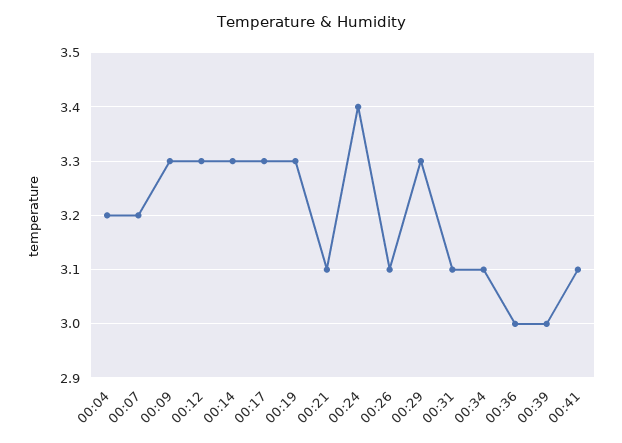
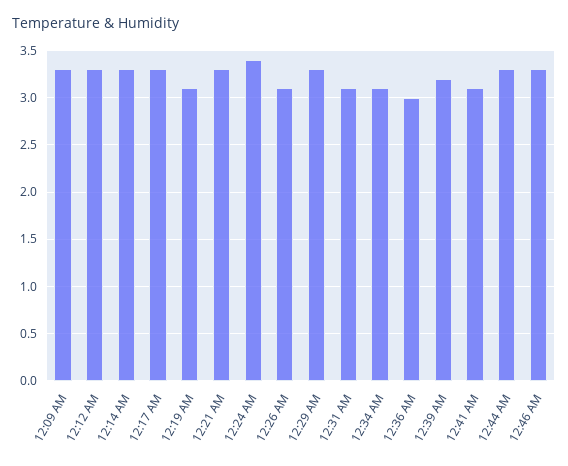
00:04: 3.2 -> none
00:07: 3.2 -> none
00:19: 3.3 -> 3.1
00:21: 3.1 -> 3.3
00:39: 3 -> 3.2
12:44 AM: none -> 3.3
12:46 AM: none -> 3.3

